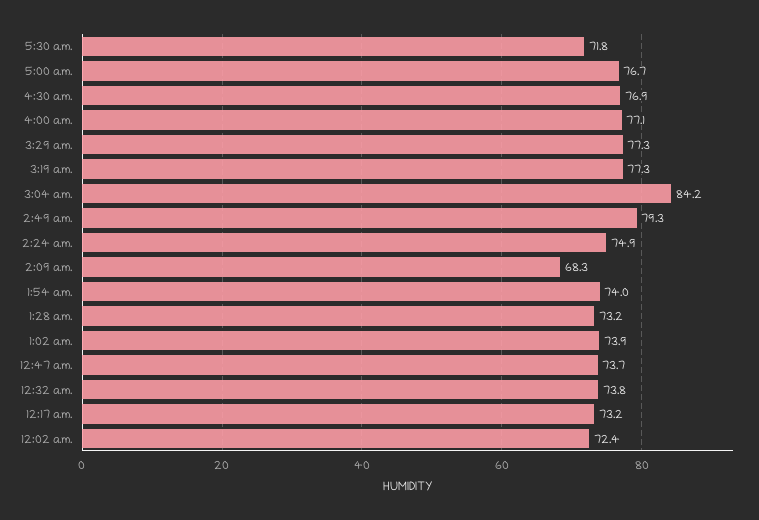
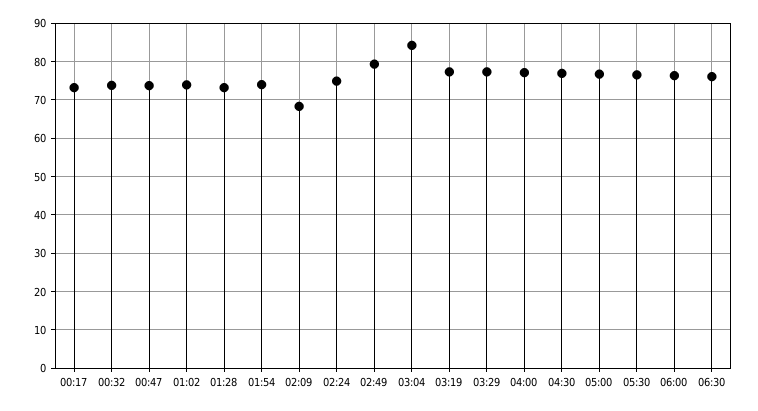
5:30 a.m.: 71.8 -> 76
12:02 a.m.: 72.4 -> none
06:00: none -> 76
06:30: none -> 76

